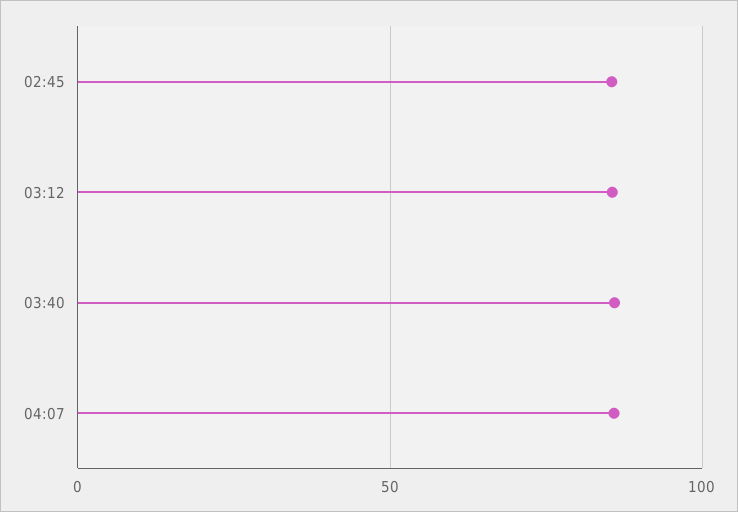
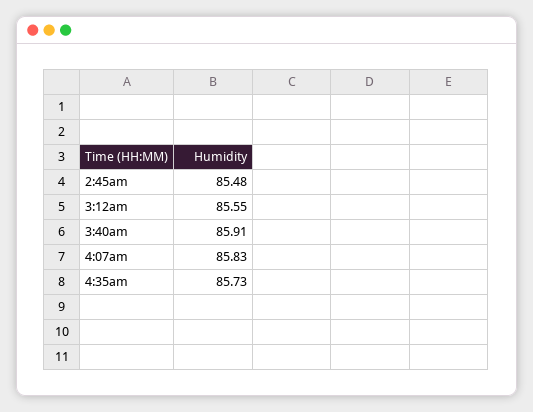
4:35am: none -> 85.73

